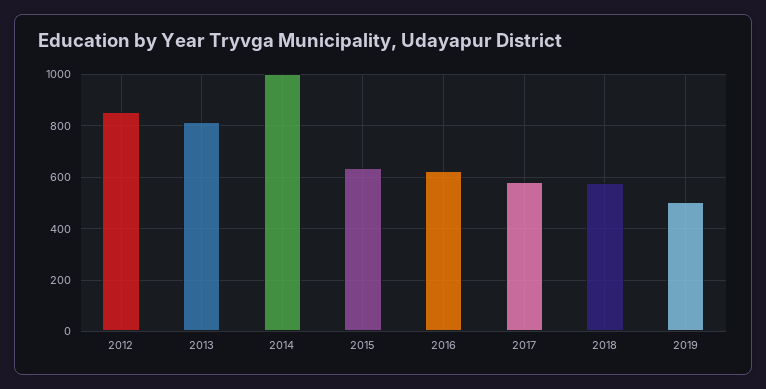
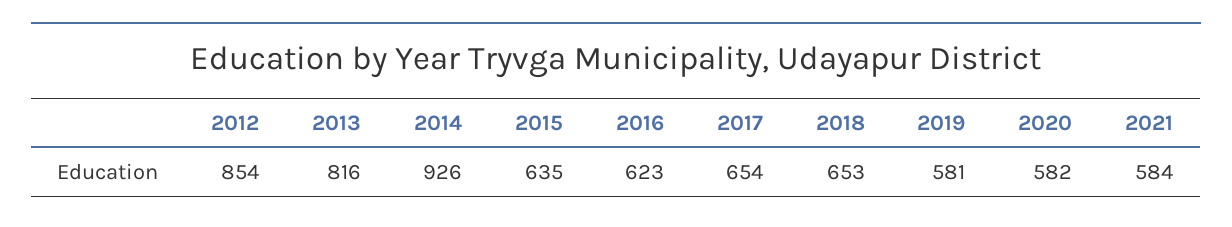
2014: 1000 -> 926
2017: 575 -> 654
2018: 575 -> 653
2019: 500 -> 581
2020: none -> 582
2021: none -> 584

